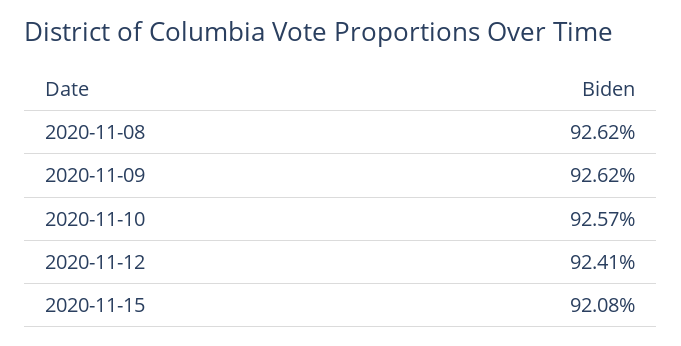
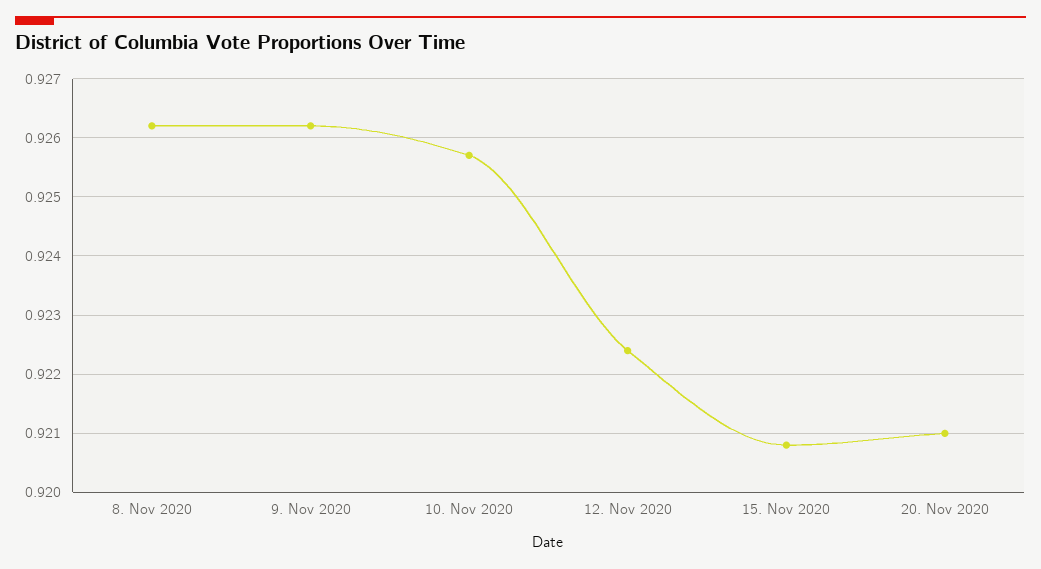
2020-11-12: 0.9241 -> 0.9225
20. Nov 2020: none -> 0.921

